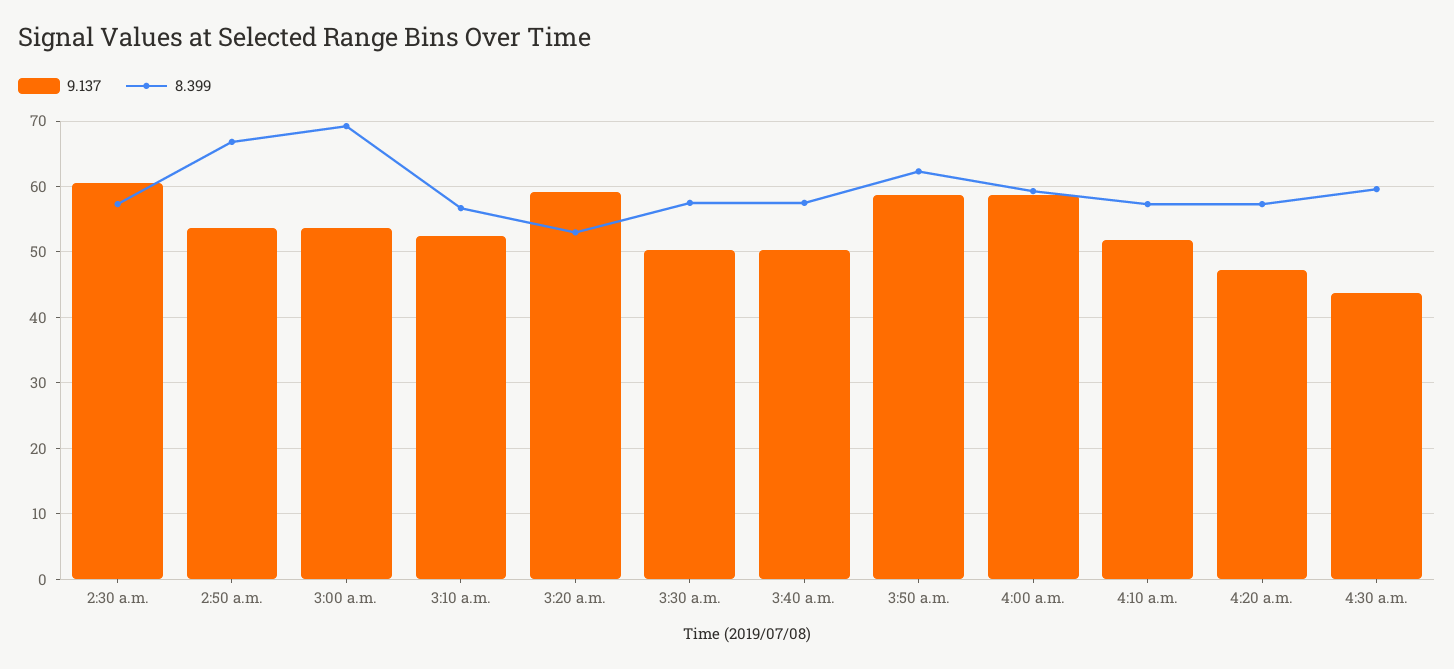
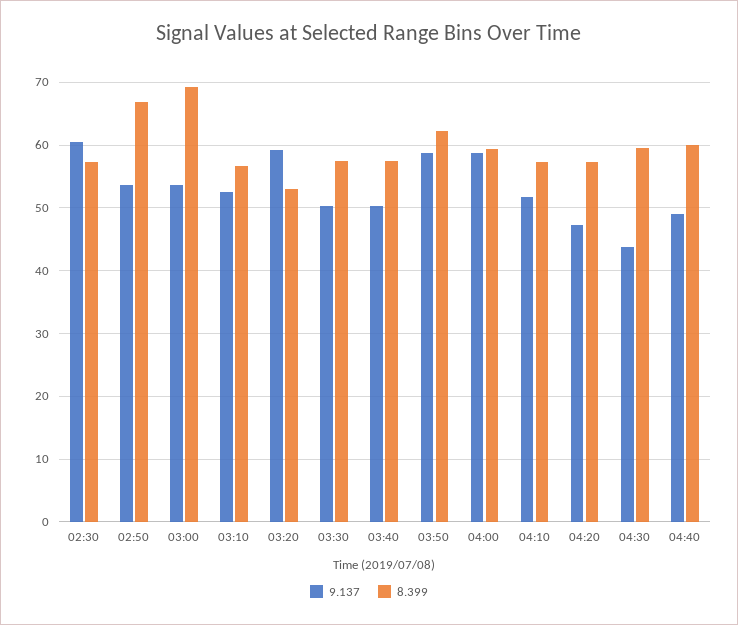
9.137, 04:40: none -> 49
8.399, 04:40: none -> 60

